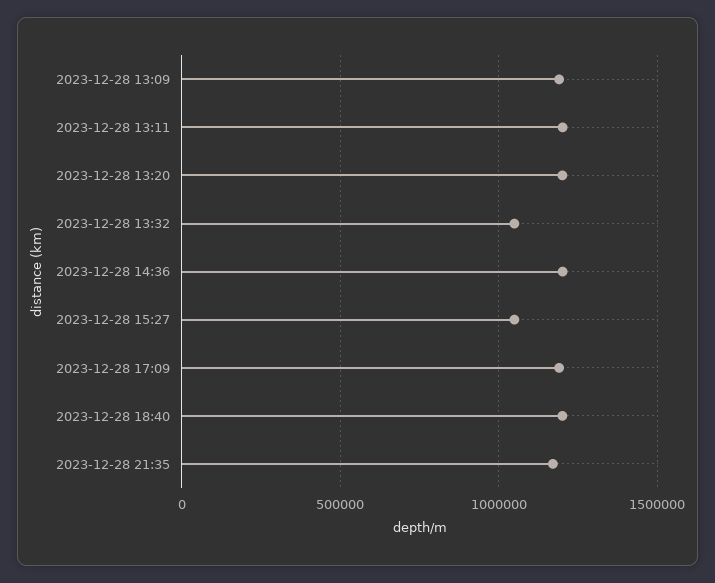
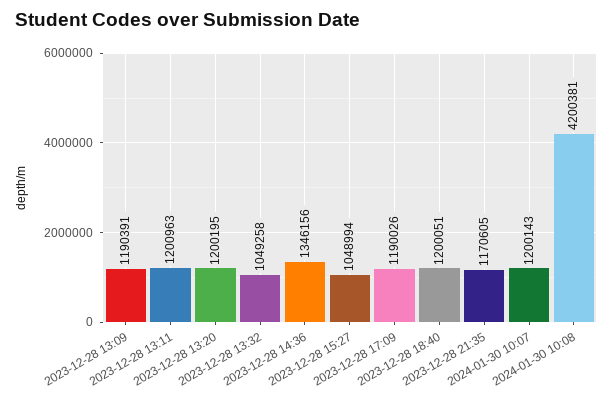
2023-12-28 14:36: 1200000 -> 1346156
2024-01-30 10:07: none -> 1200143
2024-01-30 10:08: none -> 4200381

